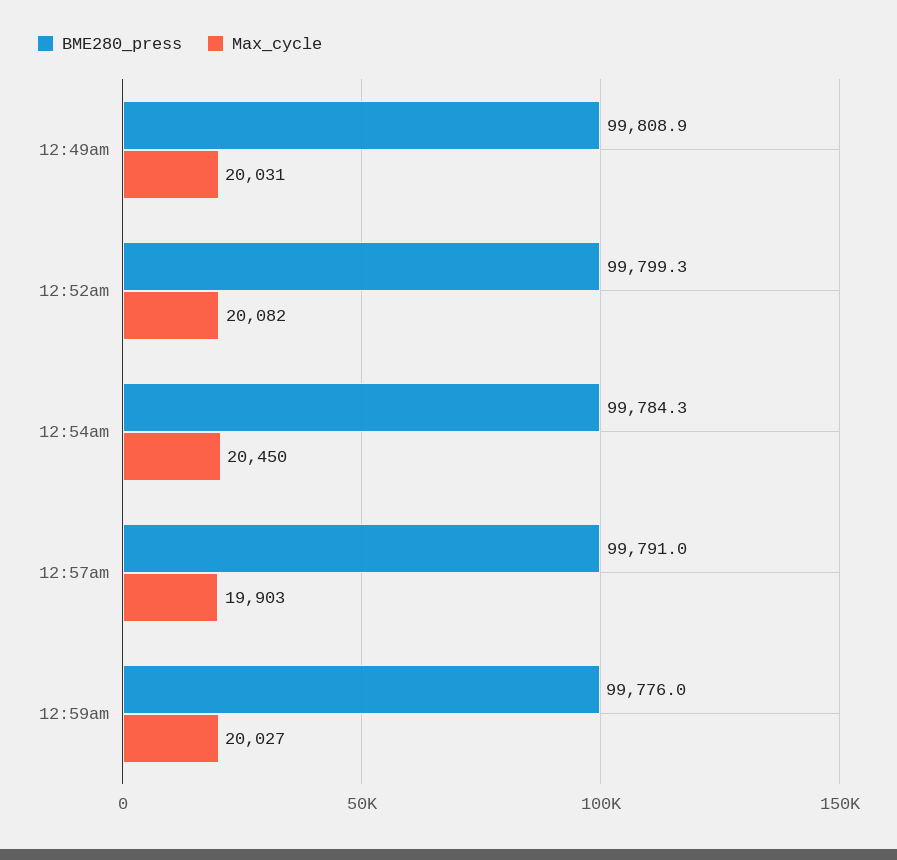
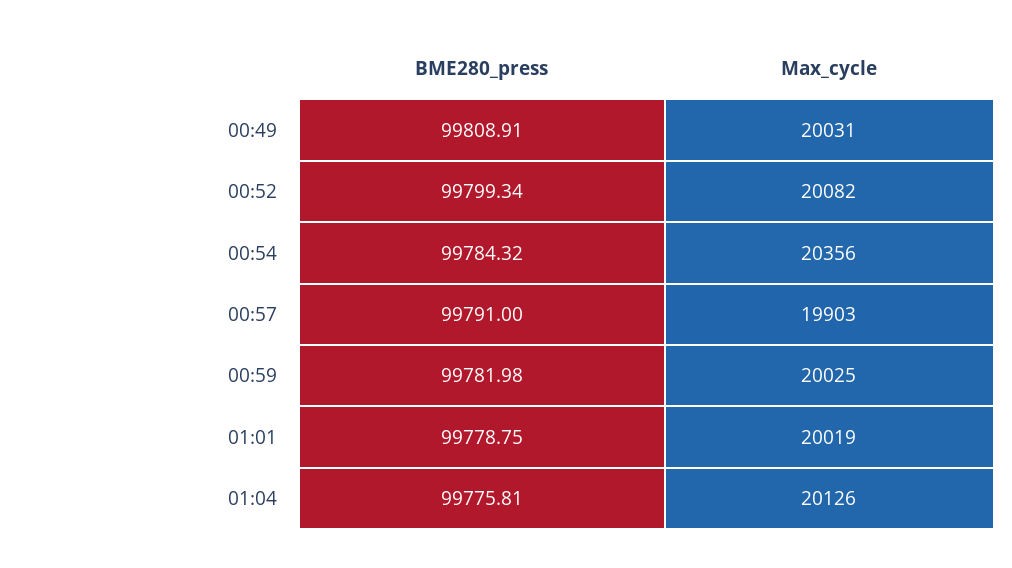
Max_cycle, 12:54am: 20450 -> 20356
BME280_press, 12:59am: 99776 -> 99781.98
Max_cycle, 12:59am: 20027 -> 20025
BME280_press, 01:01: none -> 99778.75
Max_cycle, 01:01: none -> 20019
BME280_press, 01:04: none -> 99775.81
Max_cycle, 01:04: none -> 20126

